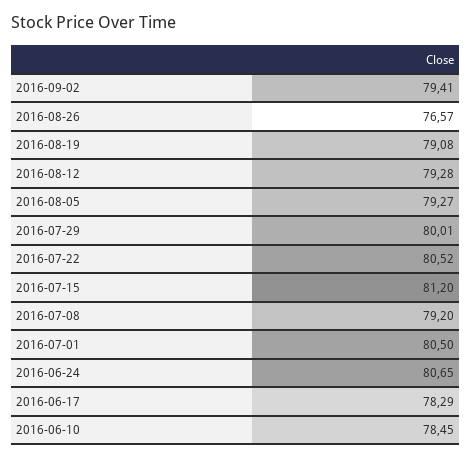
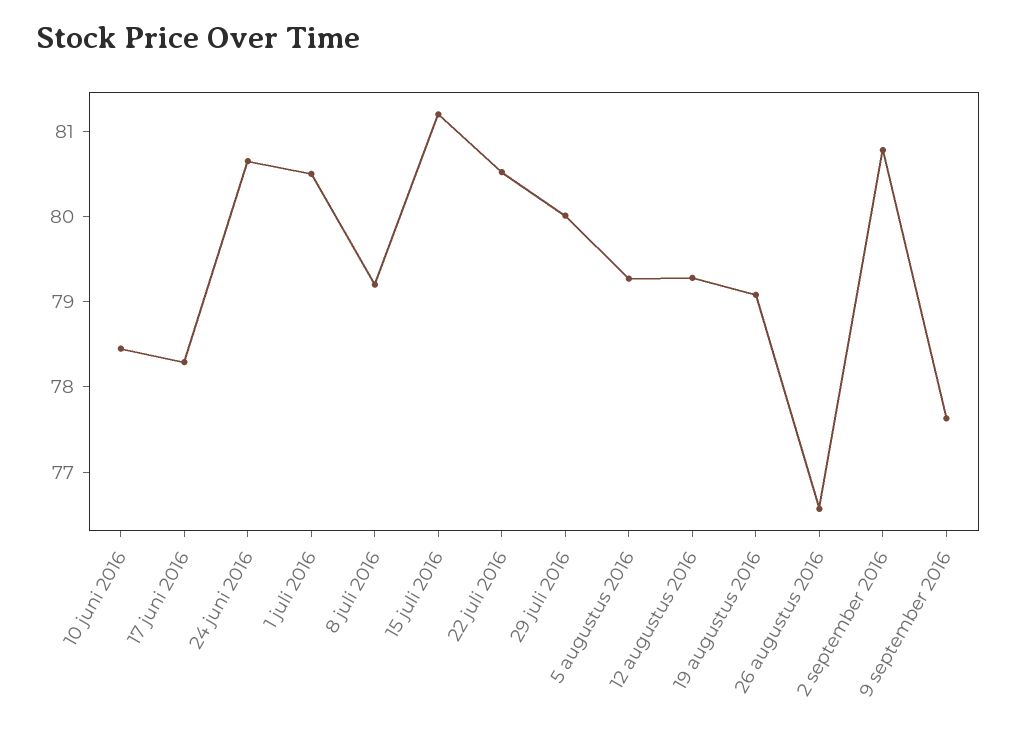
2016-09-02: 79.41 -> 80.8
9 september 2016: none -> 77.6

